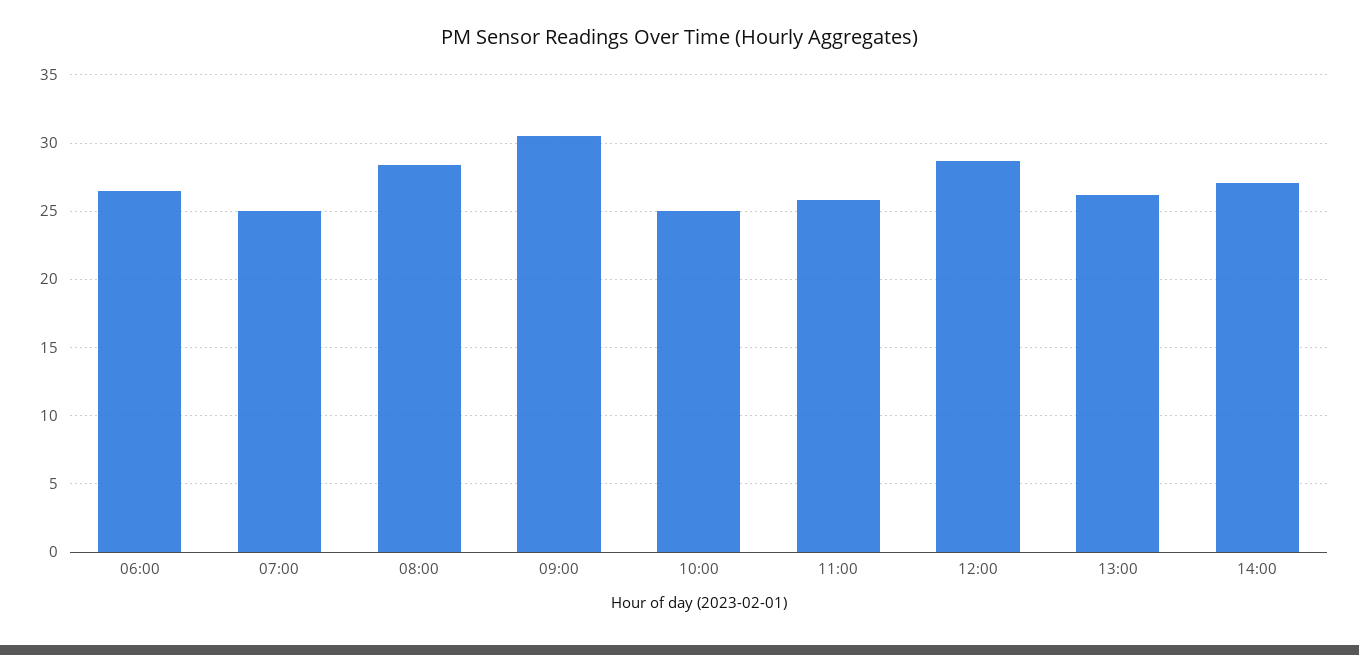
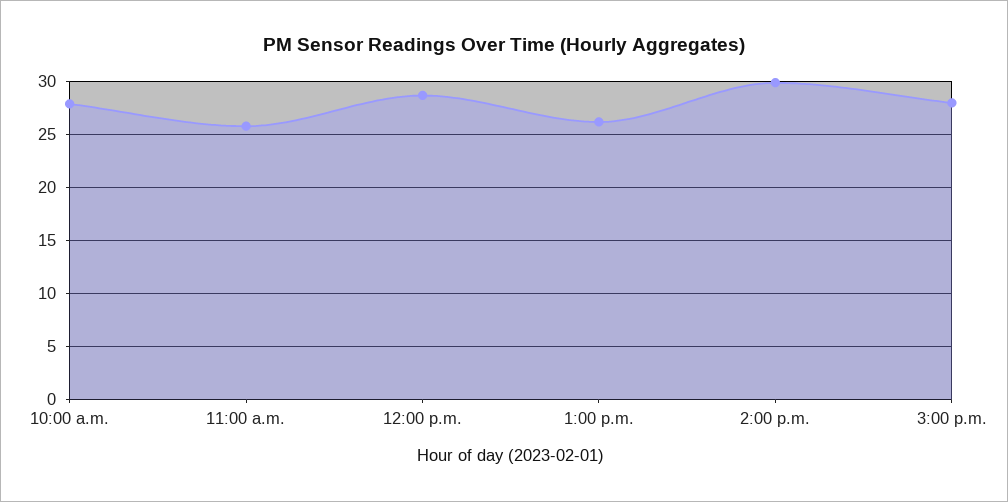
06:00: 26.5 -> none
07:00: 25 -> none
08:00: 28.5 -> none
09:00: 30.5 -> none
10:00: 25 -> 28
14:00: 27 -> 30
3:00 p.m.: none -> 28

